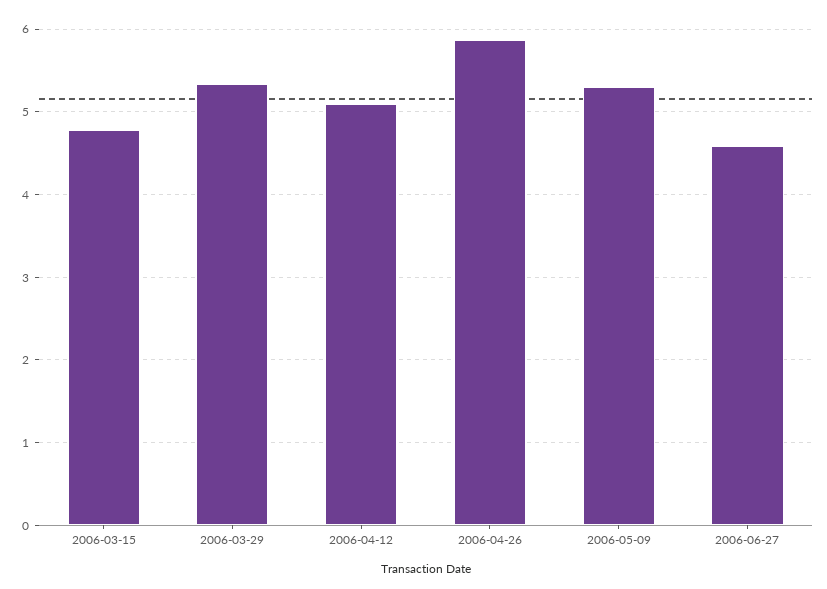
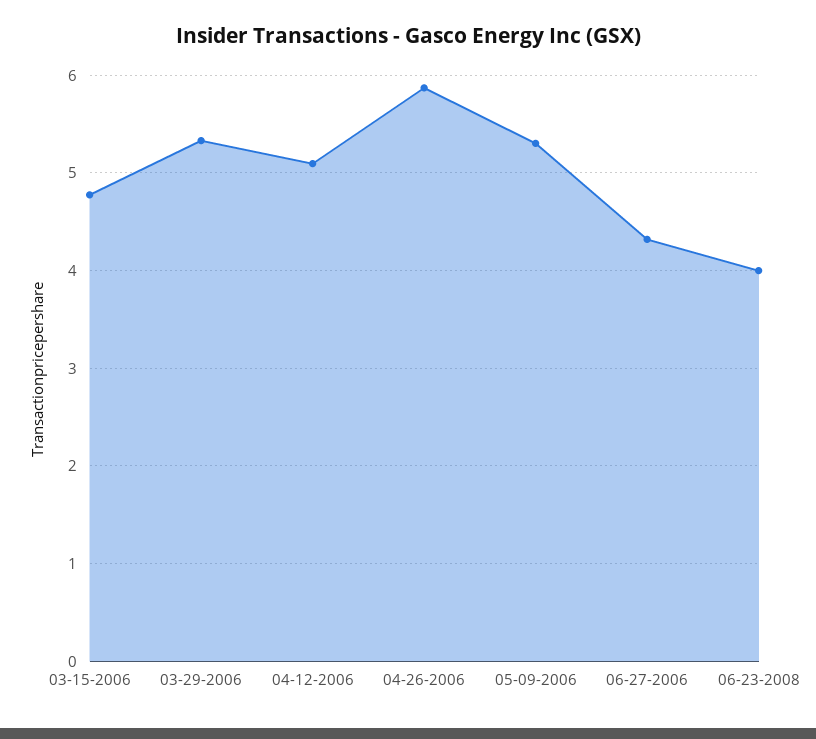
2006-06-27: 4.6 -> 4.3
06-23-2008: none -> 4

